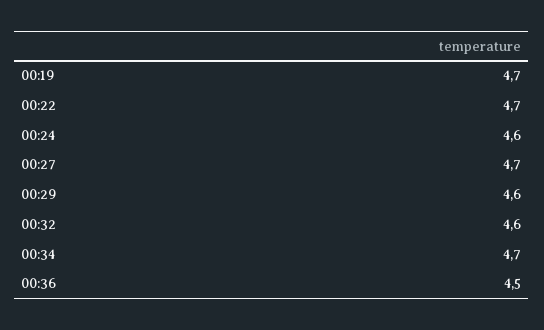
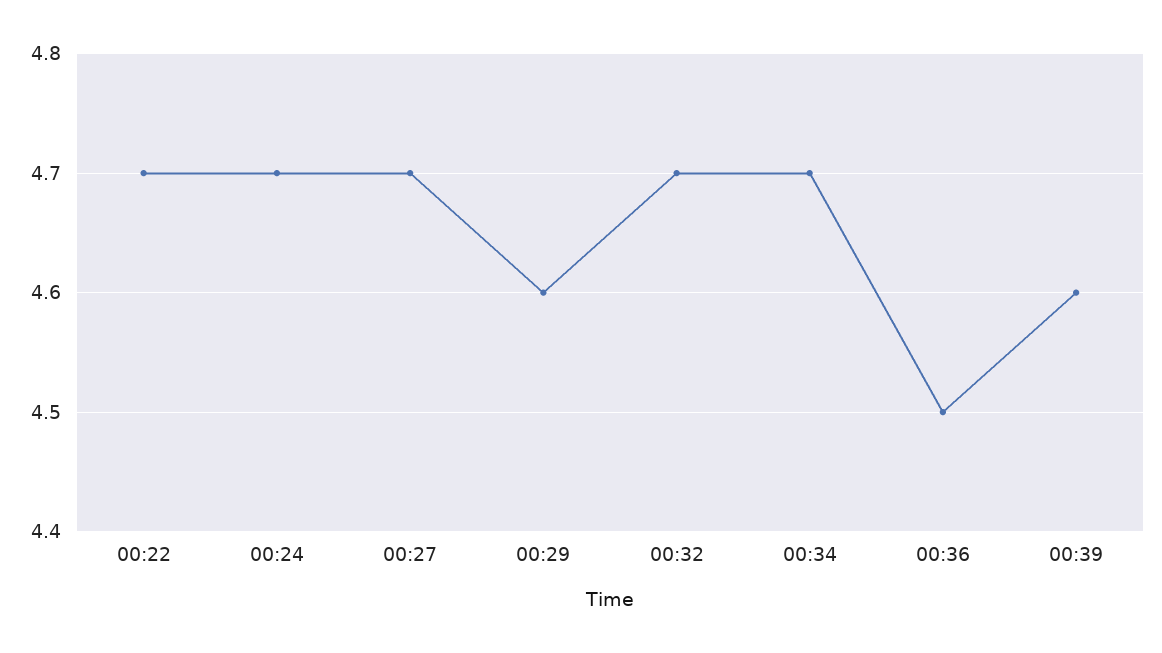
00:19: 4.7 -> none
00:24: 4.6 -> 4.7
00:32: 4.6 -> 4.7
00:39: none -> 4.6

